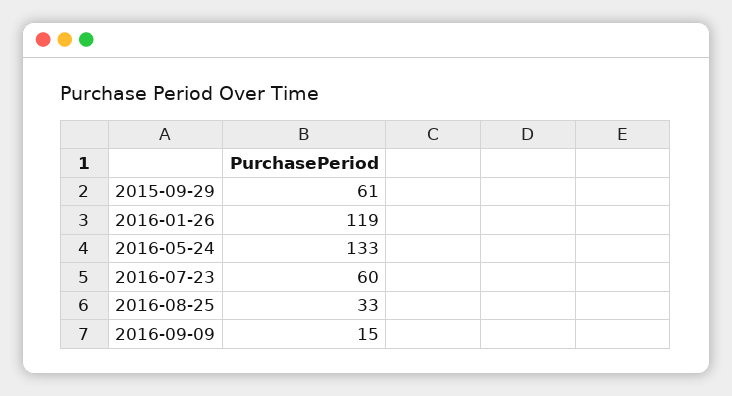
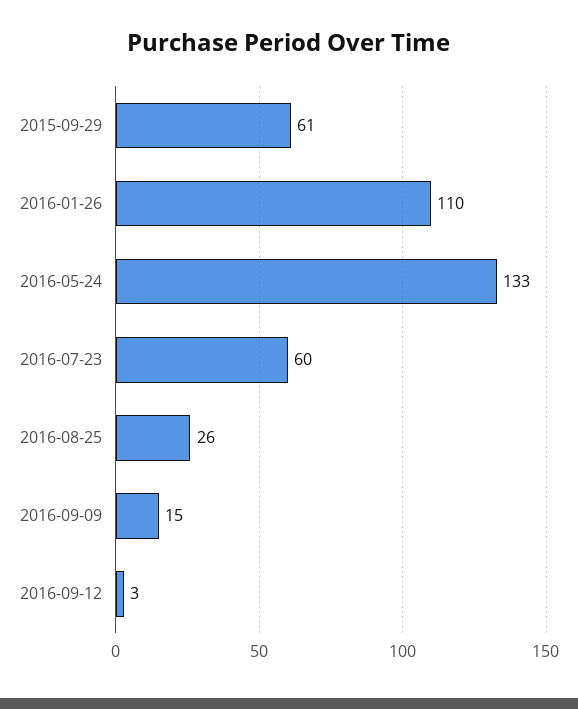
2016-01-26: 119 -> 110
2016-08-25: 33 -> 26
2016-09-12: none -> 3

